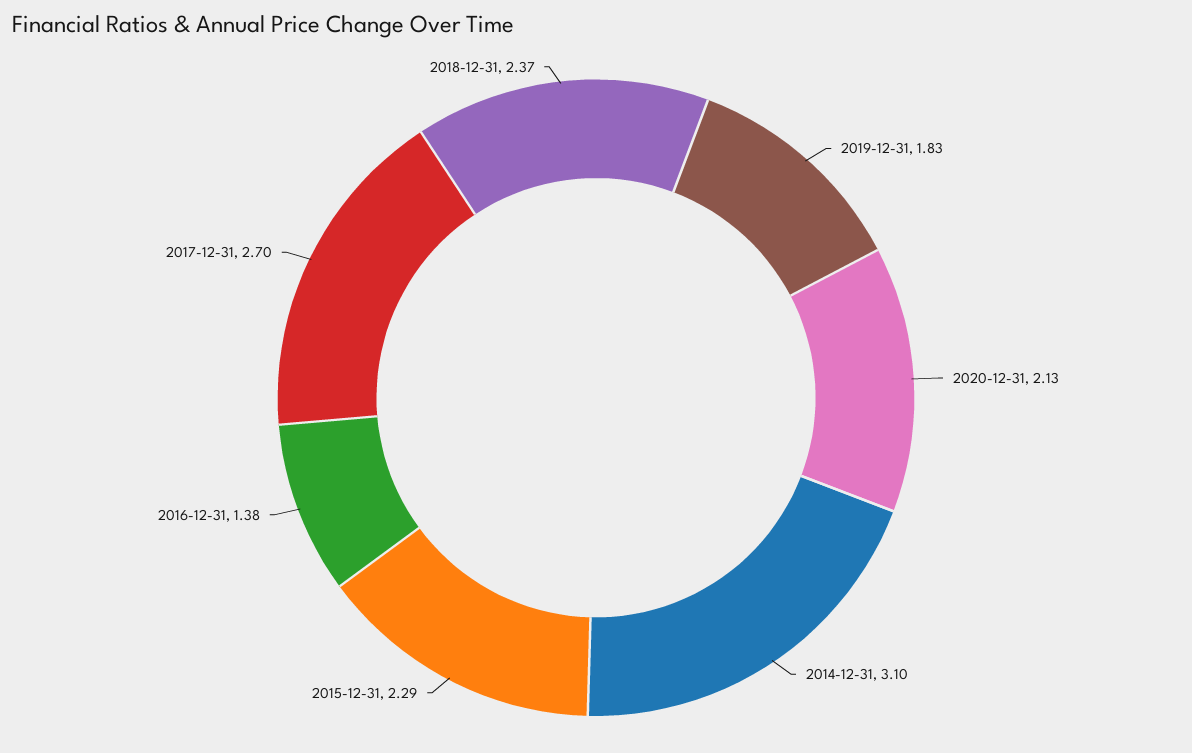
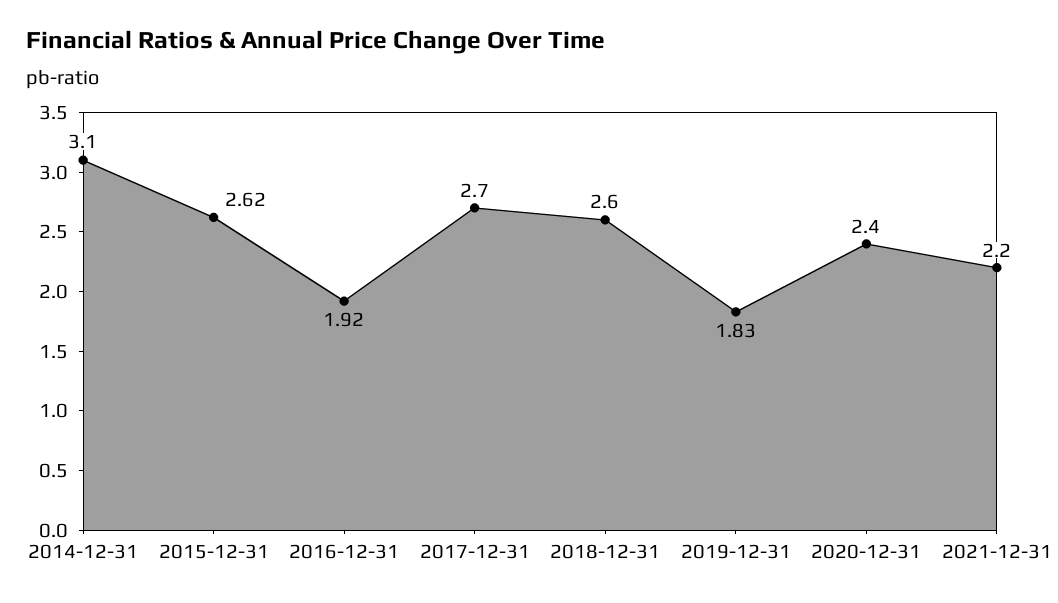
2020-12-31: 2.13 -> 2.4
2015-12-31: 2.29 -> 2.62
2016-12-31: 1.38 -> 1.92
2018-12-31: 2.37 -> 2.6
2021-12-31: none -> 2.2

